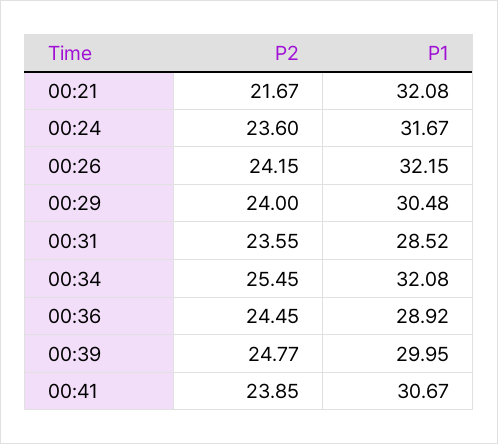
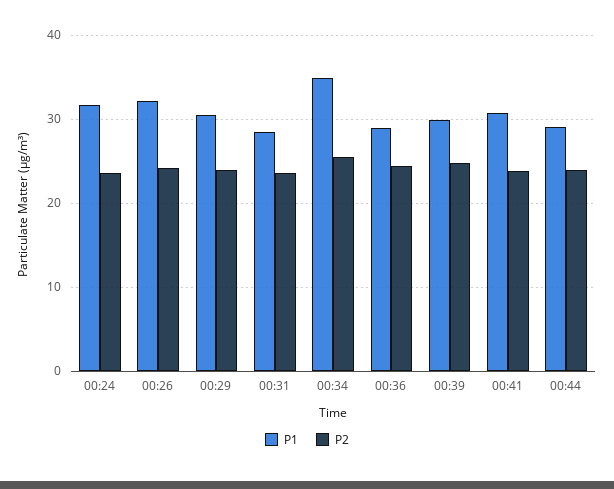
P2, 00:21: 21.67 -> none
P1, 00:21: 32.08 -> none
P1, 00:34: 32.08 -> 35
P1, 00:44: none -> 29
P2, 00:44: none -> 24

